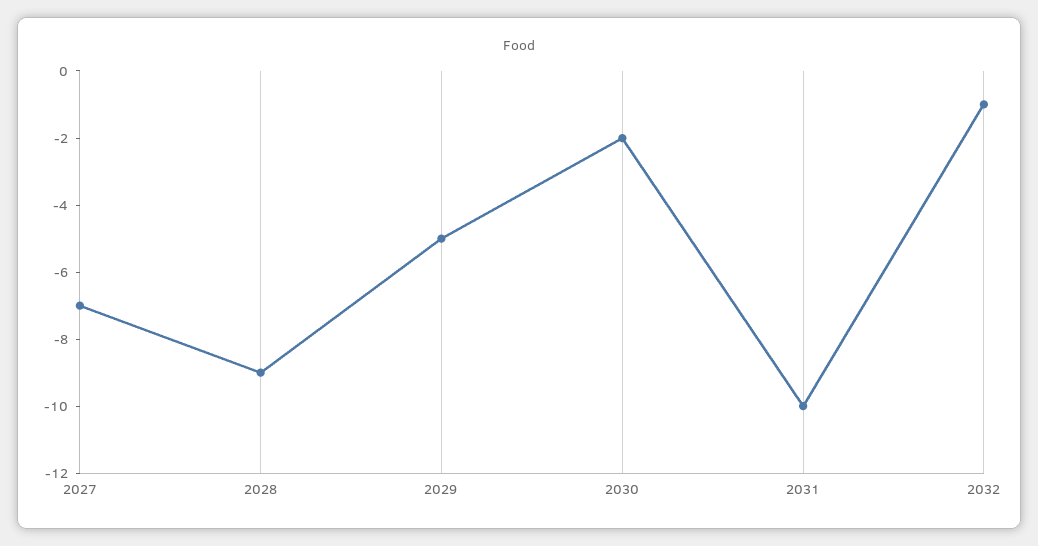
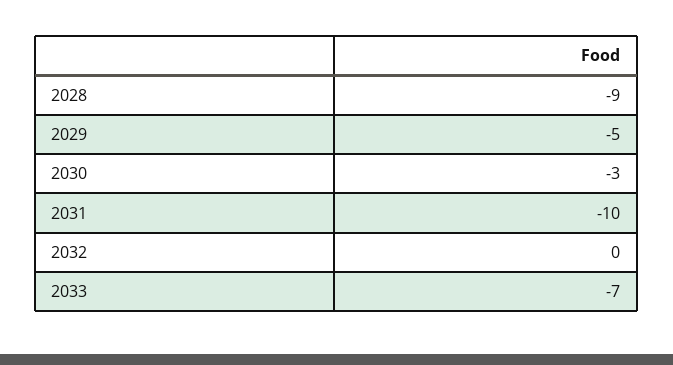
2027: -7 -> none
2030: -2 -> -3
2032: -1 -> 0
2033: none -> -7

